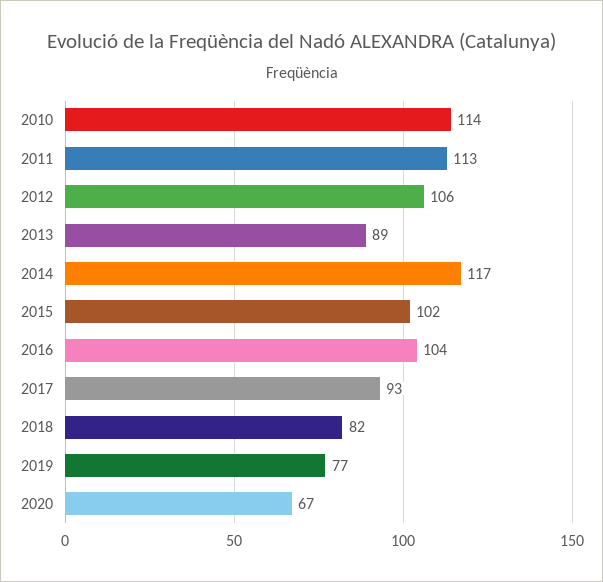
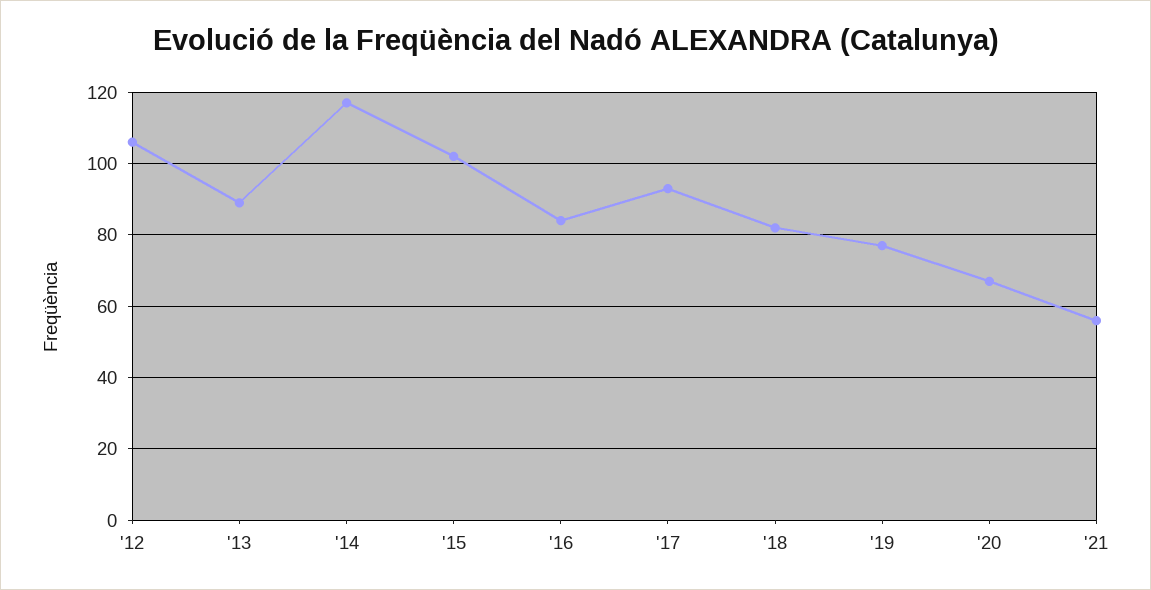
2010: 114 -> none
2011: 113 -> none
2016: 104 -> 85
'21: none -> 55

